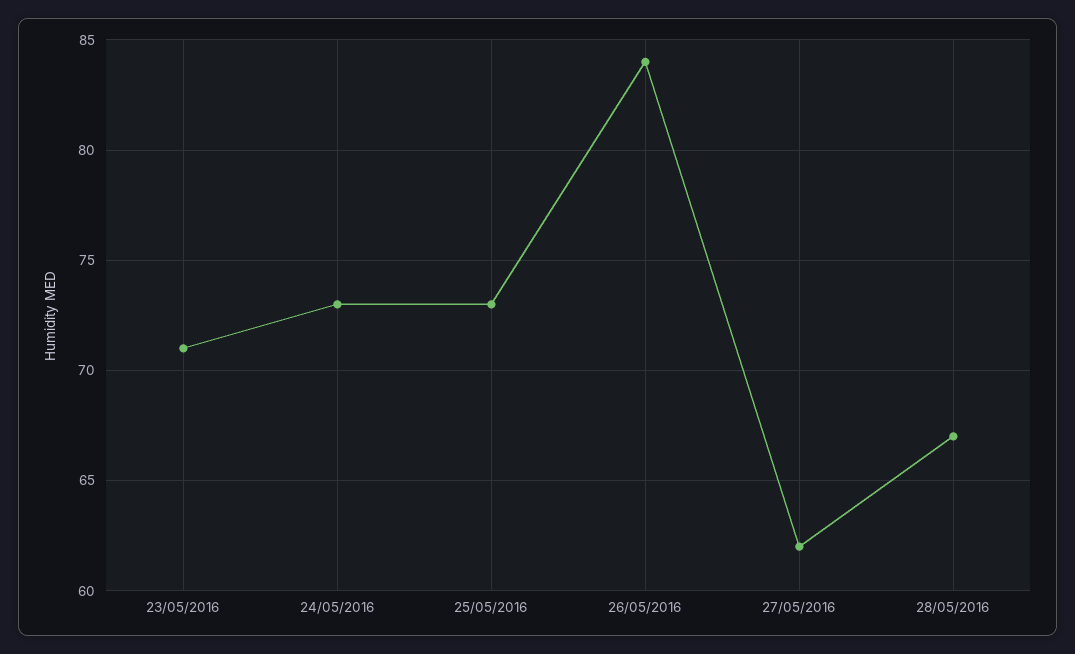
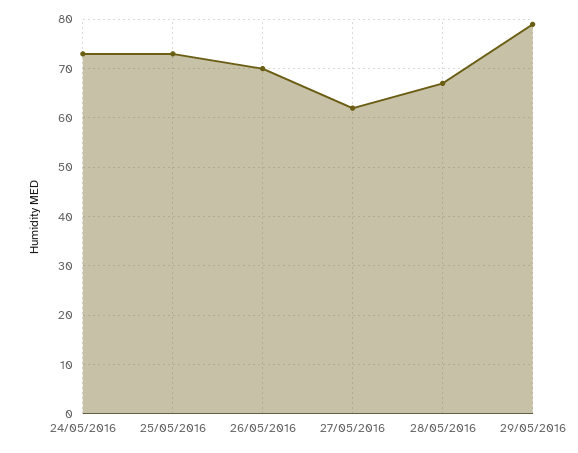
23/05/2016: 71 -> none
26/05/2016: 84 -> 70
29/05/2016: none -> 80

